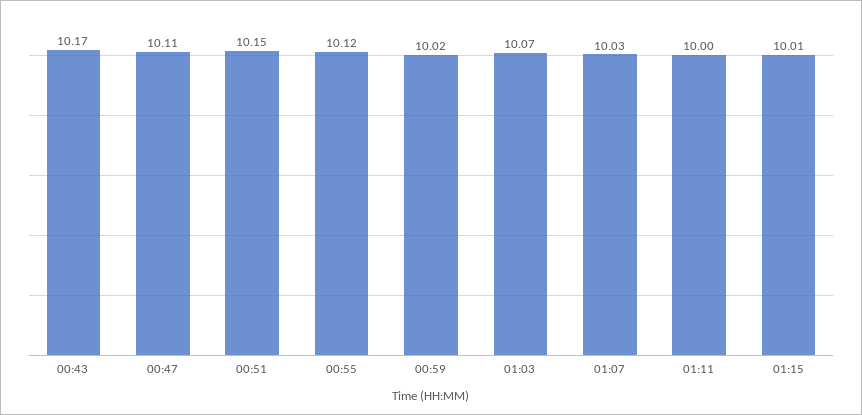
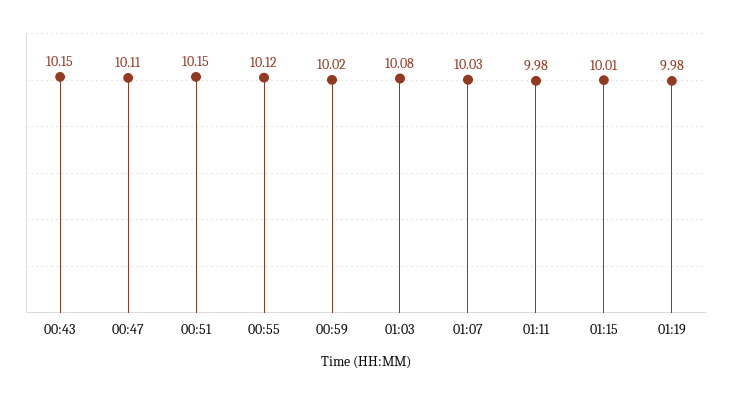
00:43: 10.17 -> 10.15
01:03: 10.07 -> 10.08
01:11: 10 -> 9.98
01:19: none -> 9.98

